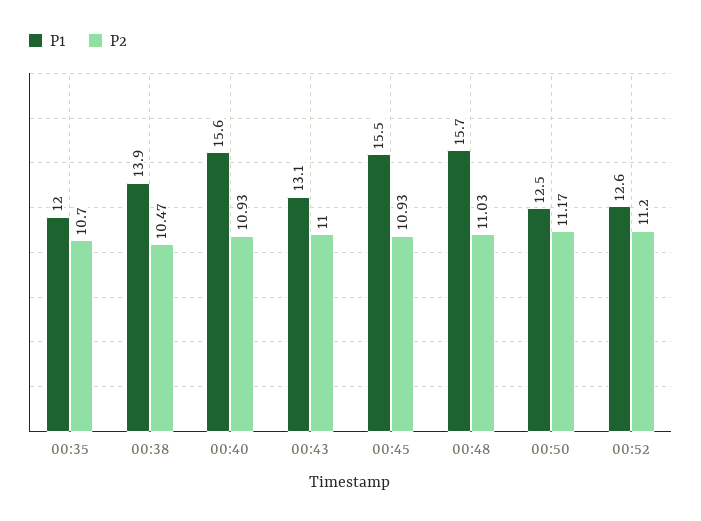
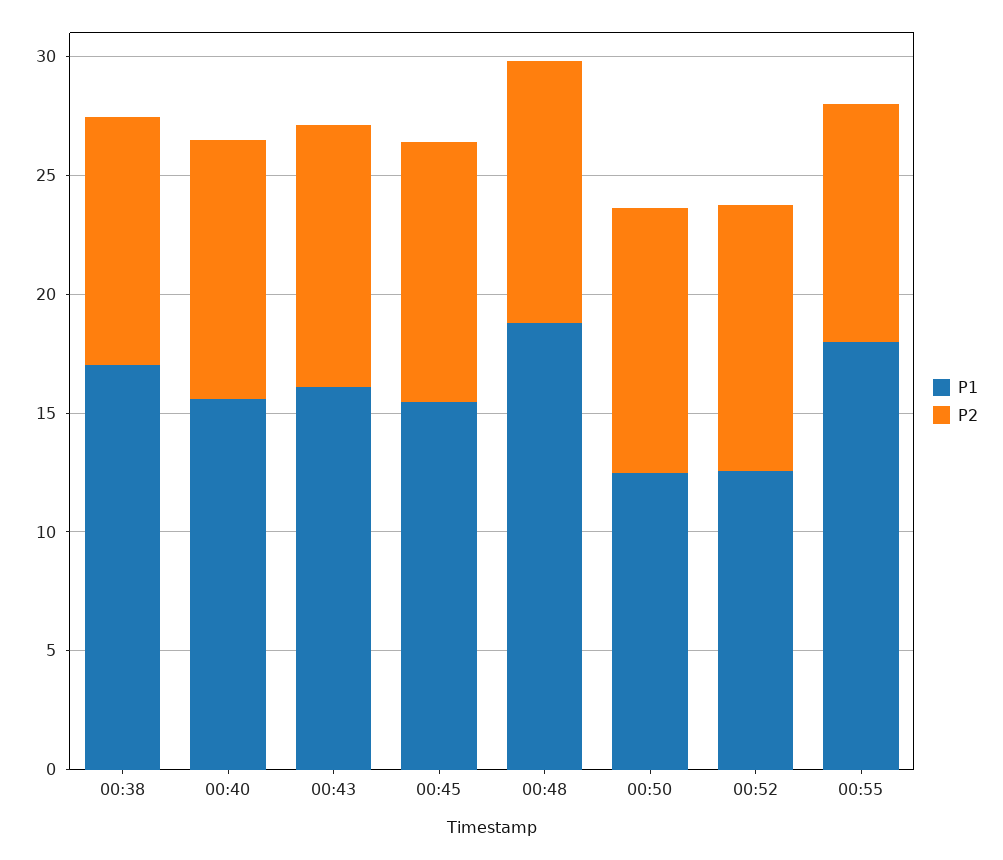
P1, 00:35: 12 -> none
P2, 00:35: 10.7 -> none
P1, 00:38: 13.9 -> 17
P1, 00:43: 13.1 -> 16
P1, 00:48: 15.7 -> 19
P1, 00:55: none -> 18
P2, 00:55: none -> 10

